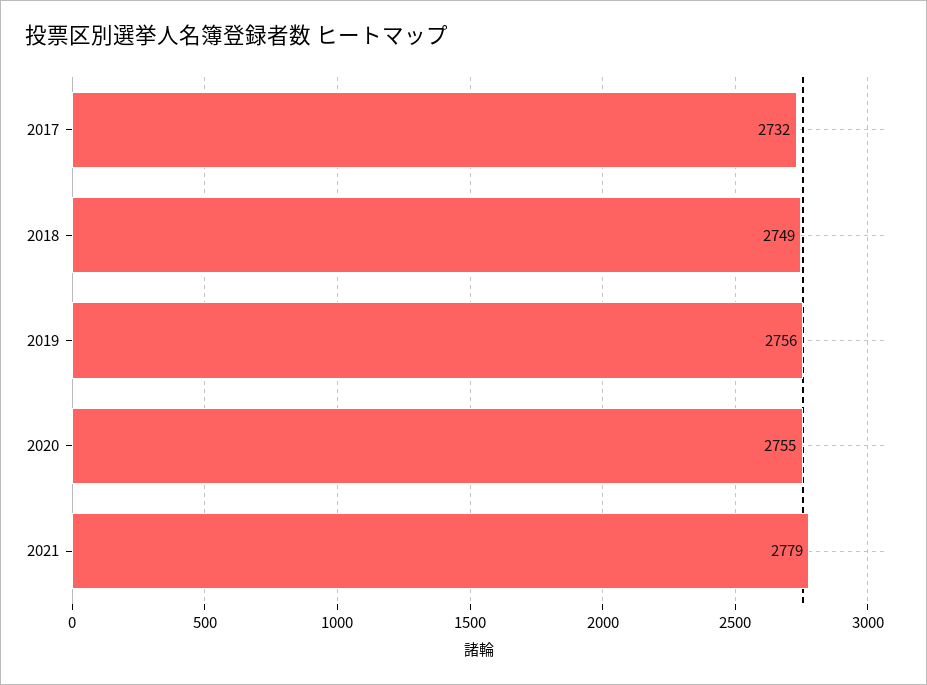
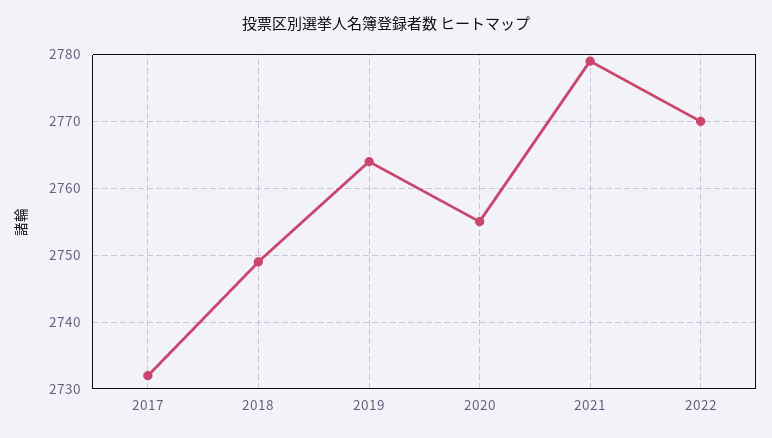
2019: 2756 -> 2764
2022: none -> 2770

